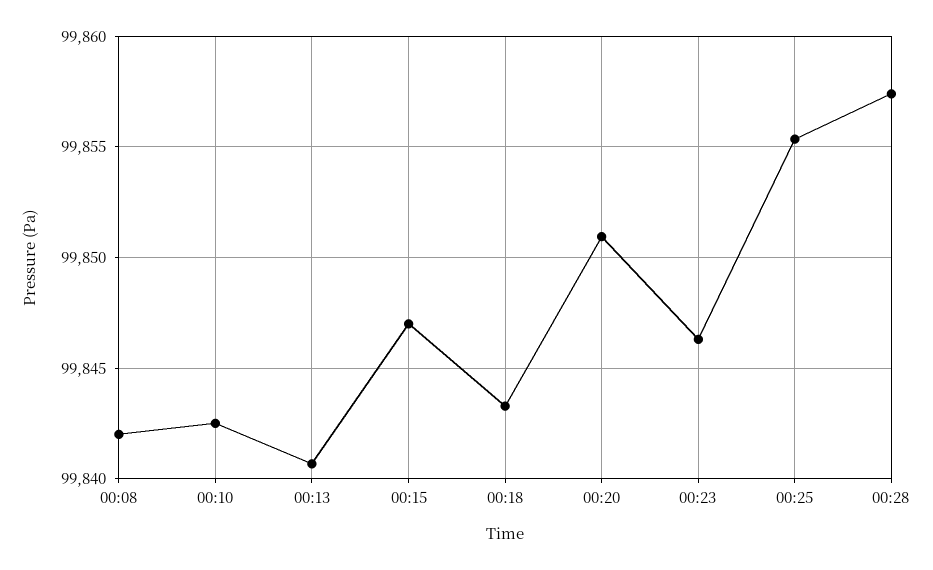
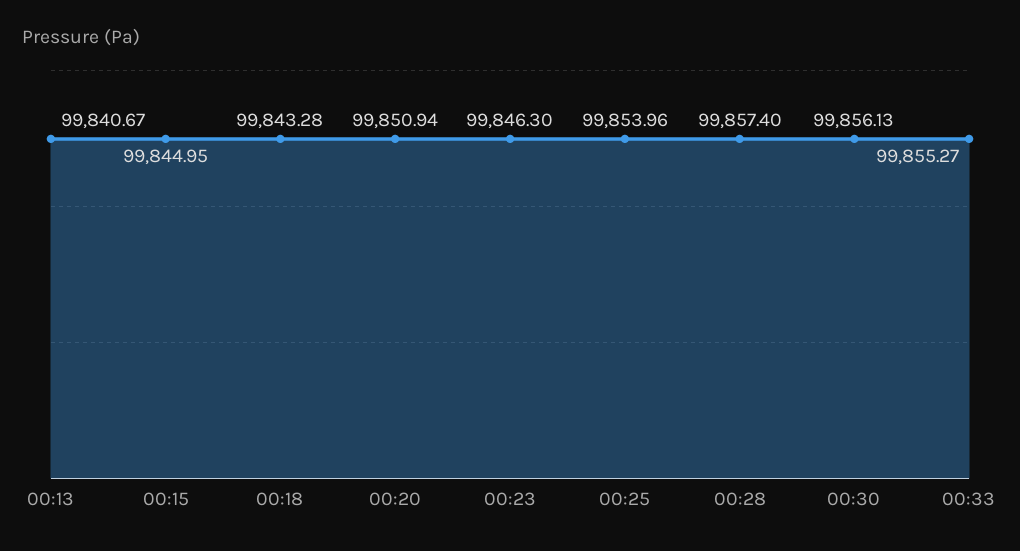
00:08: 99842 -> none
00:10: 99842.5 -> none
00:15: 99847 -> 99844.95
00:25: 99855.5 -> 99853.96
00:30: none -> 99856.13
00:33: none -> 99855.27

